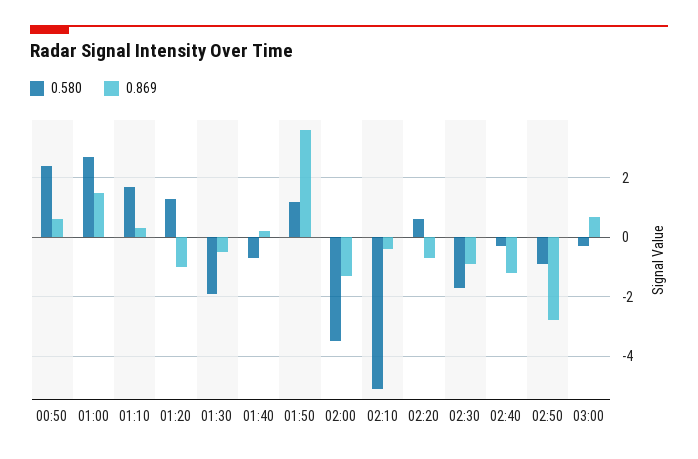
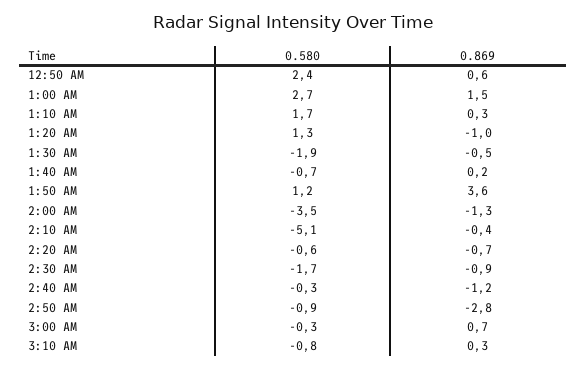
0.580, 02:20: 0.5 -> -0.6
0.580, 3:10 AM: none -> -0.8
0.869, 3:10 AM: none -> 0.3

